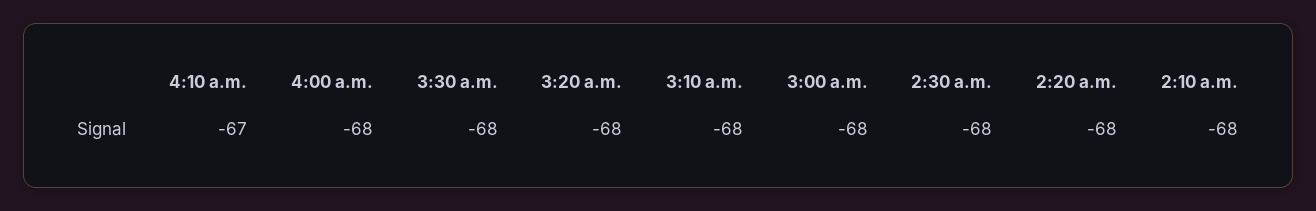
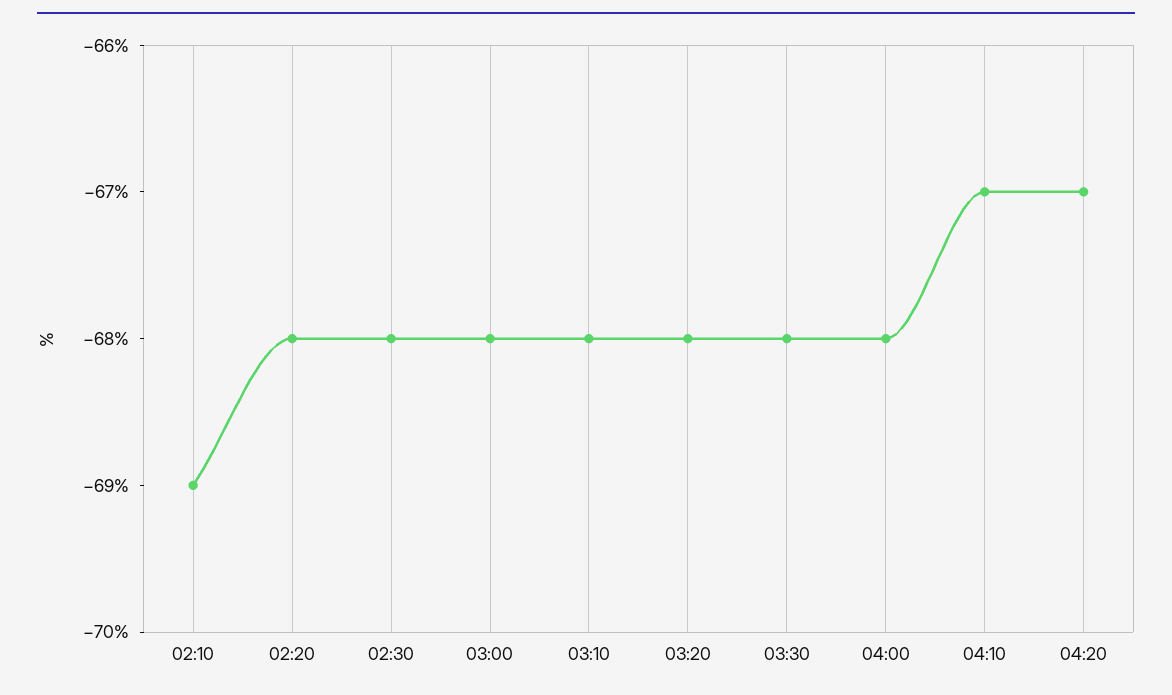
2:10 a.m.: -68 -> -69
04:20: none -> -67

